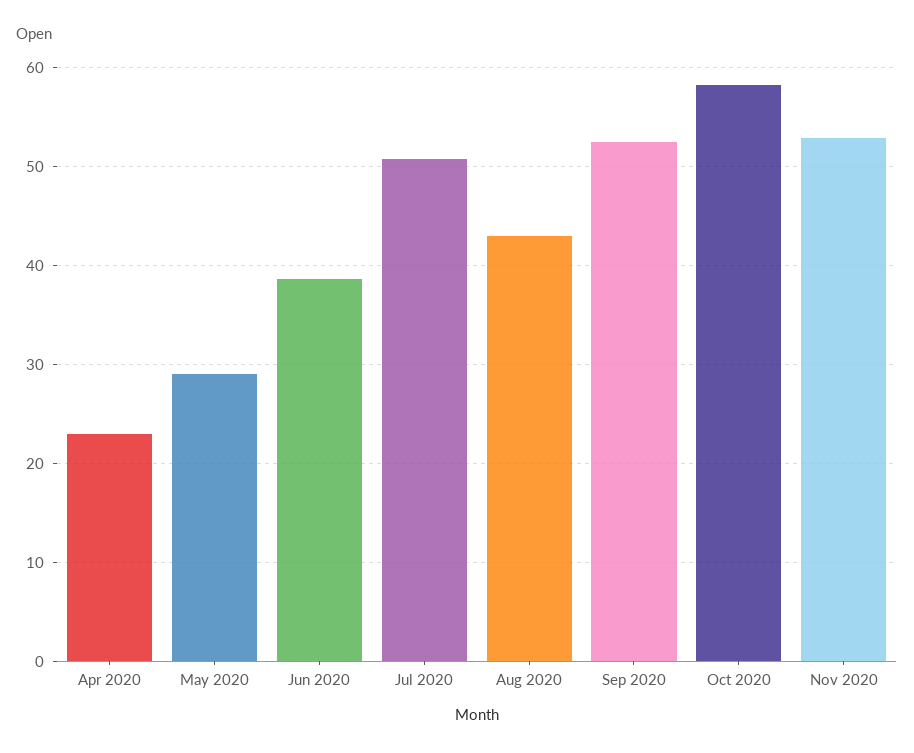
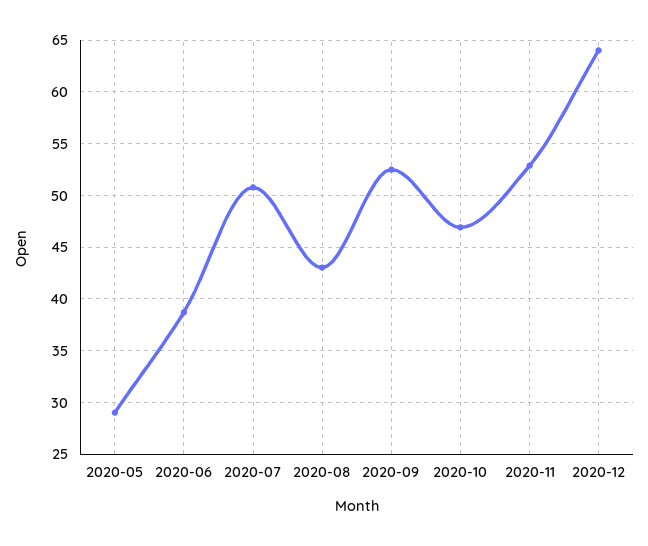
Apr 2020: 23 -> none
Oct 2020: 58 -> 47
2020-12: none -> 64

